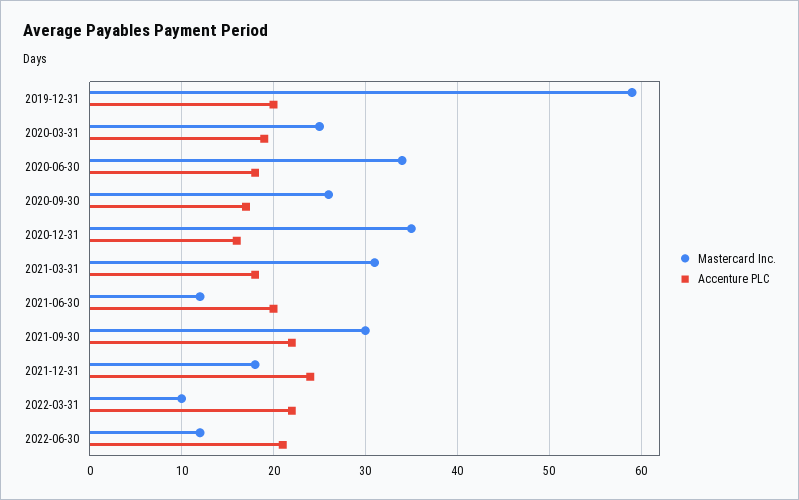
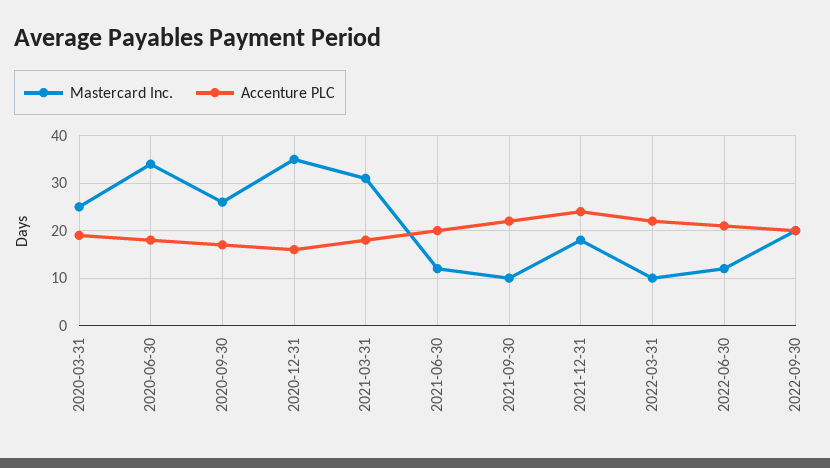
Mastercard Inc., 2019-12-31: 59 -> none
Accenture PLC, 2019-12-31: 20 -> none
Mastercard Inc., 2021-09-30: 30 -> 10
Mastercard Inc., 2022-09-30: none -> 20
Accenture PLC, 2022-09-30: none -> 20

